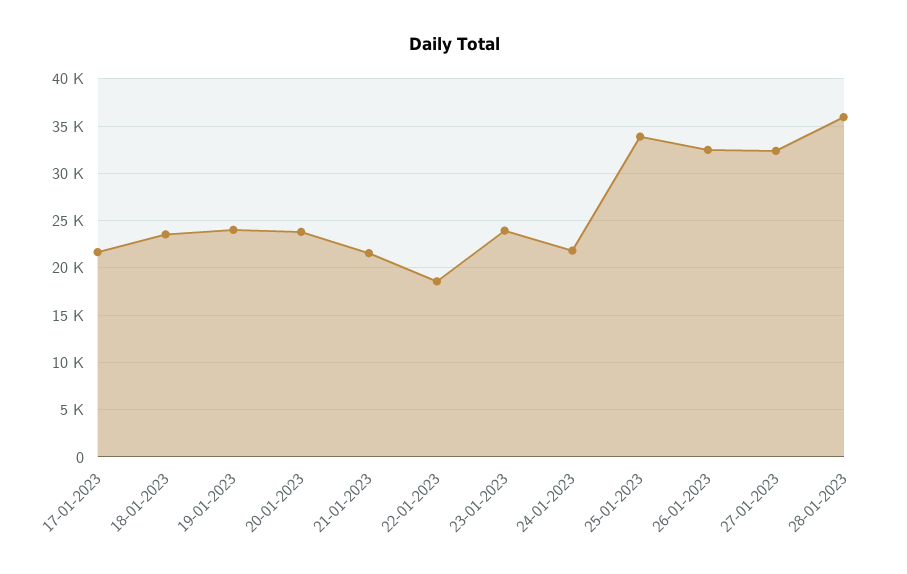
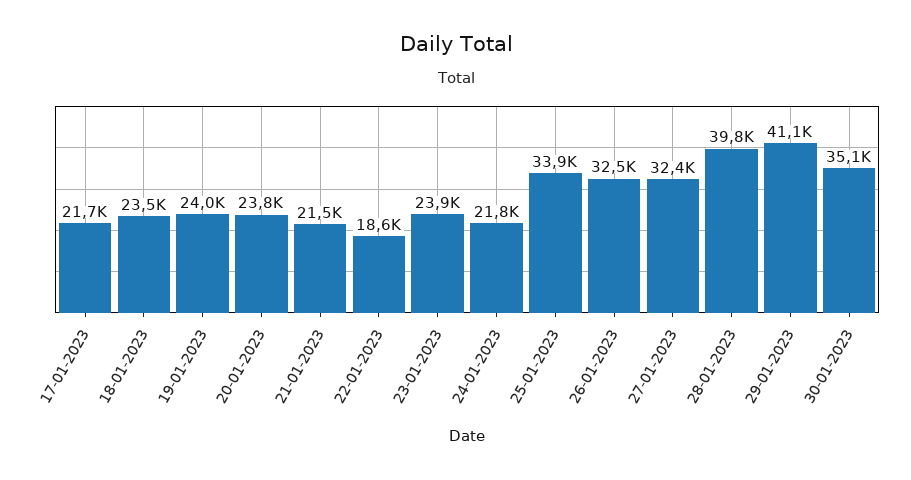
28-01-2023: 36000 -> 39800
29-01-2023: none -> 41100
30-01-2023: none -> 35100

